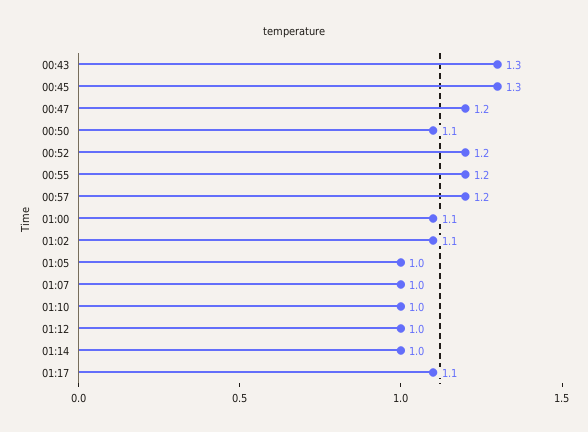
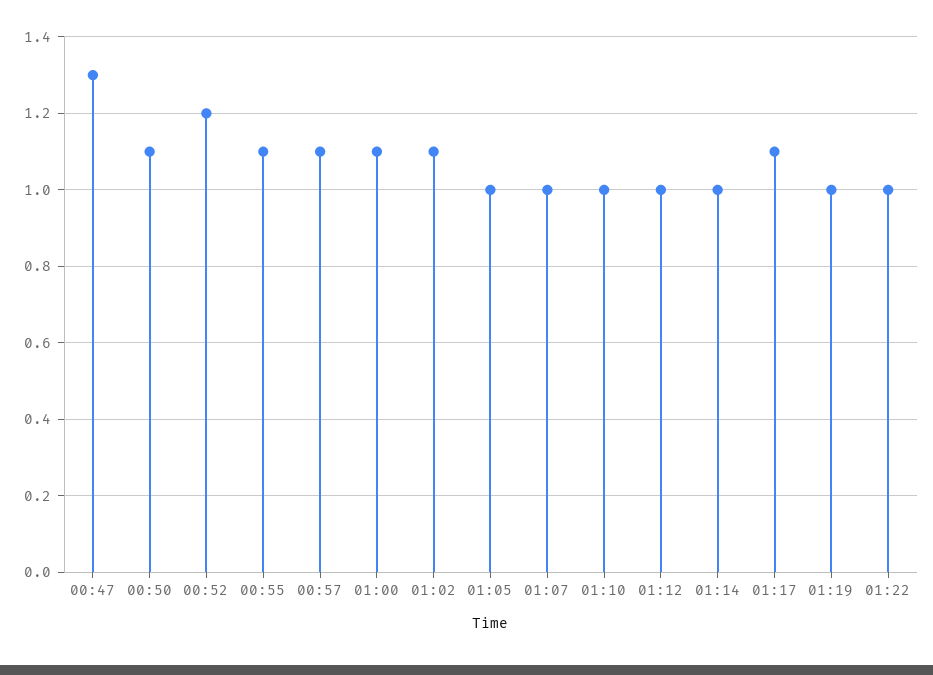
00:43: 1.3 -> none
00:45: 1.3 -> none
00:47: 1.2 -> 1.3
00:55: 1.2 -> 1.1
00:57: 1.2 -> 1.1
01:19: none -> 1
01:22: none -> 1

